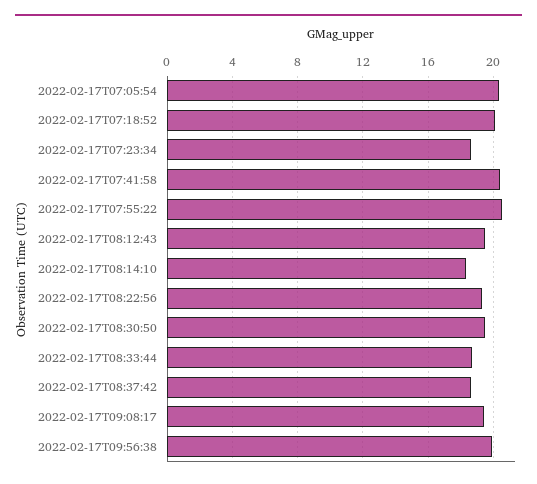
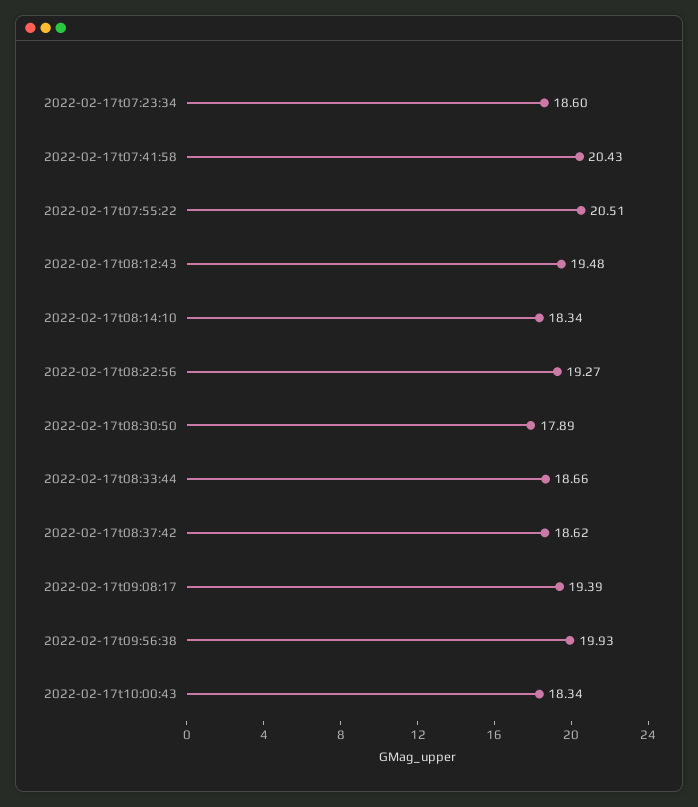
2022-02-17T07:05:54: 20.5 -> none
2022-02-17T07:18:52: 20 -> none
2022-02-17T08:30:50: 19.5 -> 17.89
2022-02-17t10:00:43: none -> 18.34

